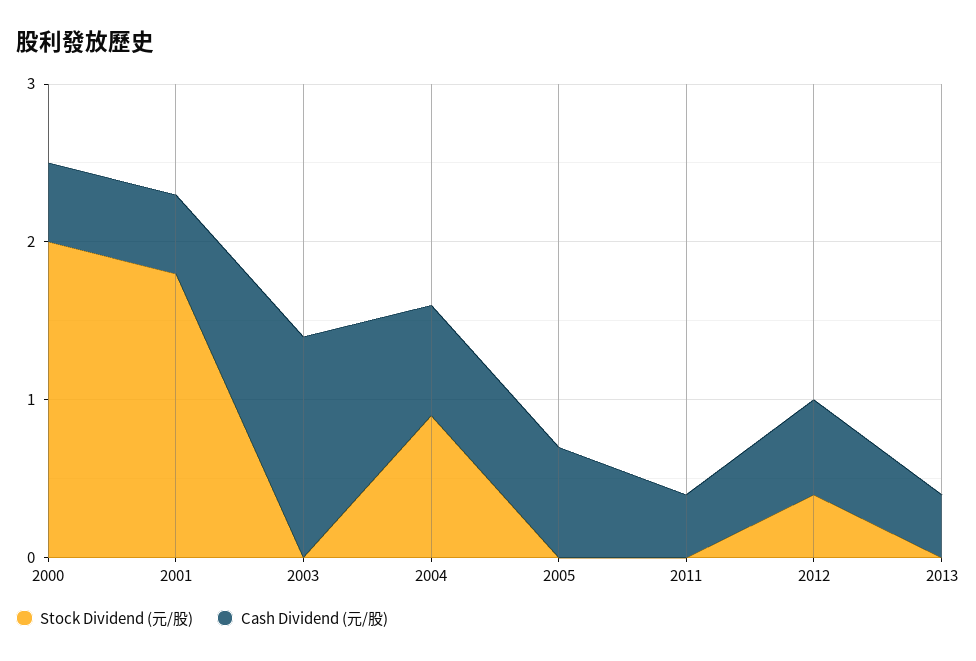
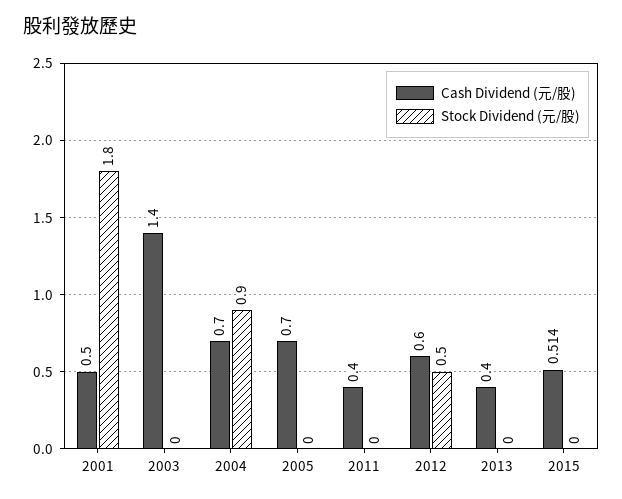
Stock Dividend (元/股), 2000: 2 -> none
Cash Dividend (元/股), 2000: 0.5 -> none
Stock Dividend (元/股), 2012: 0.4 -> 0.5
Cash Dividend (元/股), 2015: none -> 0.514
Stock Dividend (元/股), 2015: none -> 0

